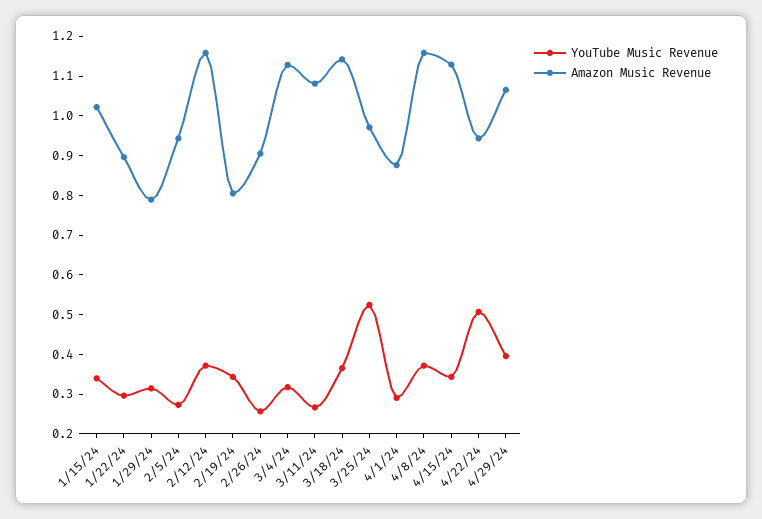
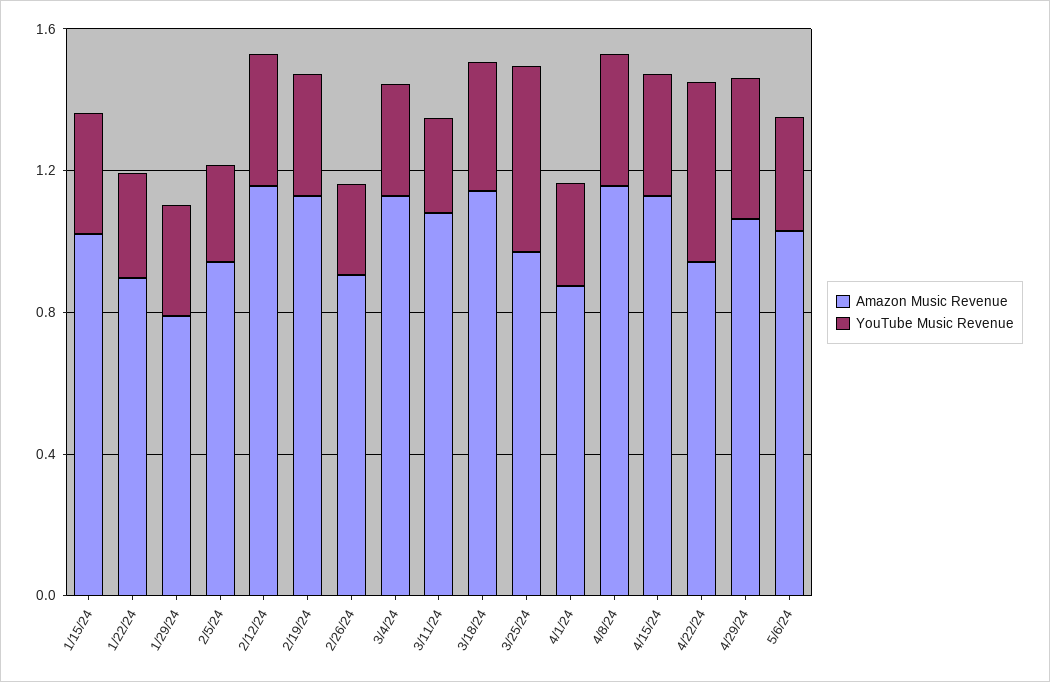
Amazon Music Revenue, 2/19/24: 0.8 -> 1.1
Amazon Music Revenue, 5/6/24: none -> 1
YouTube Music Revenue, 5/6/24: none -> 0.3

